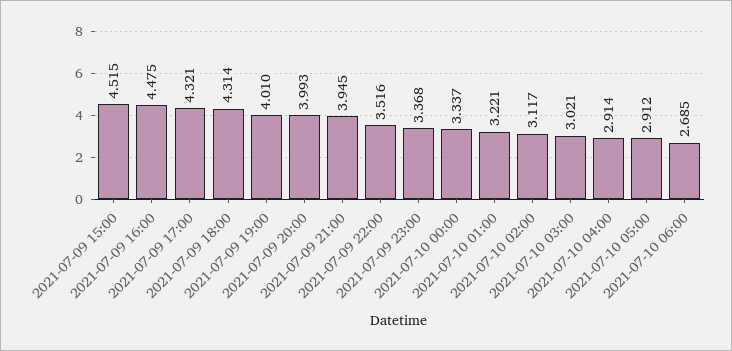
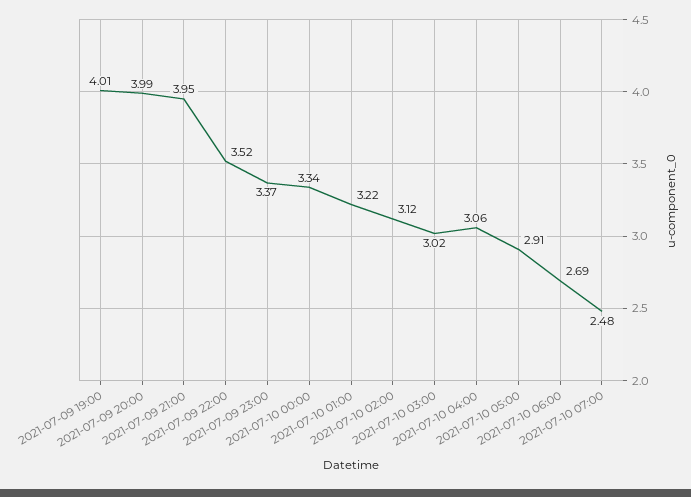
2021-07-09 15:00: 4.515 -> none
2021-07-09 16:00: 4.475 -> none
2021-07-09 17:00: 4.321 -> none
2021-07-09 18:00: 4.314 -> none
2021-07-10 04:00: 2.914 -> 3.06
2021-07-10 07:00: none -> 2.48

